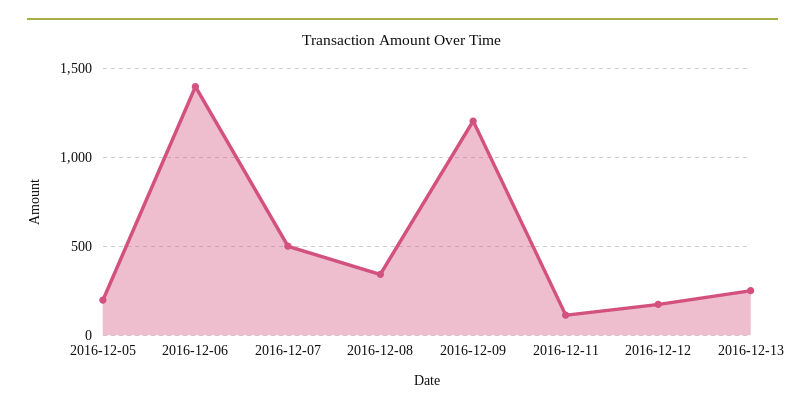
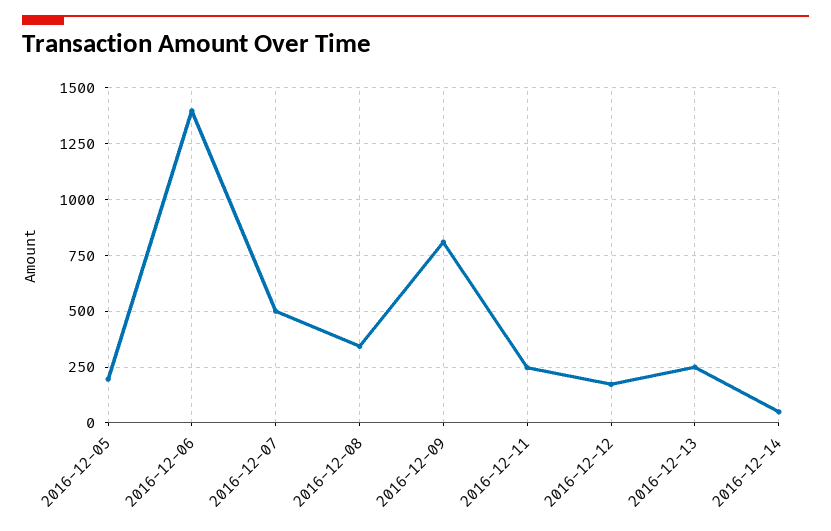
2016-12-09: 1200 -> 800
2016-12-11: 100 -> 250
2016-12-14: none -> 50

